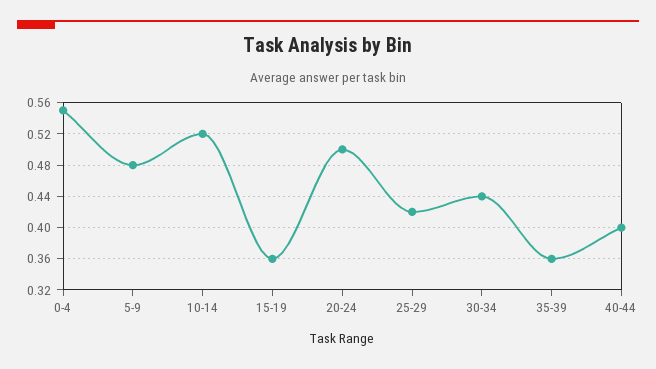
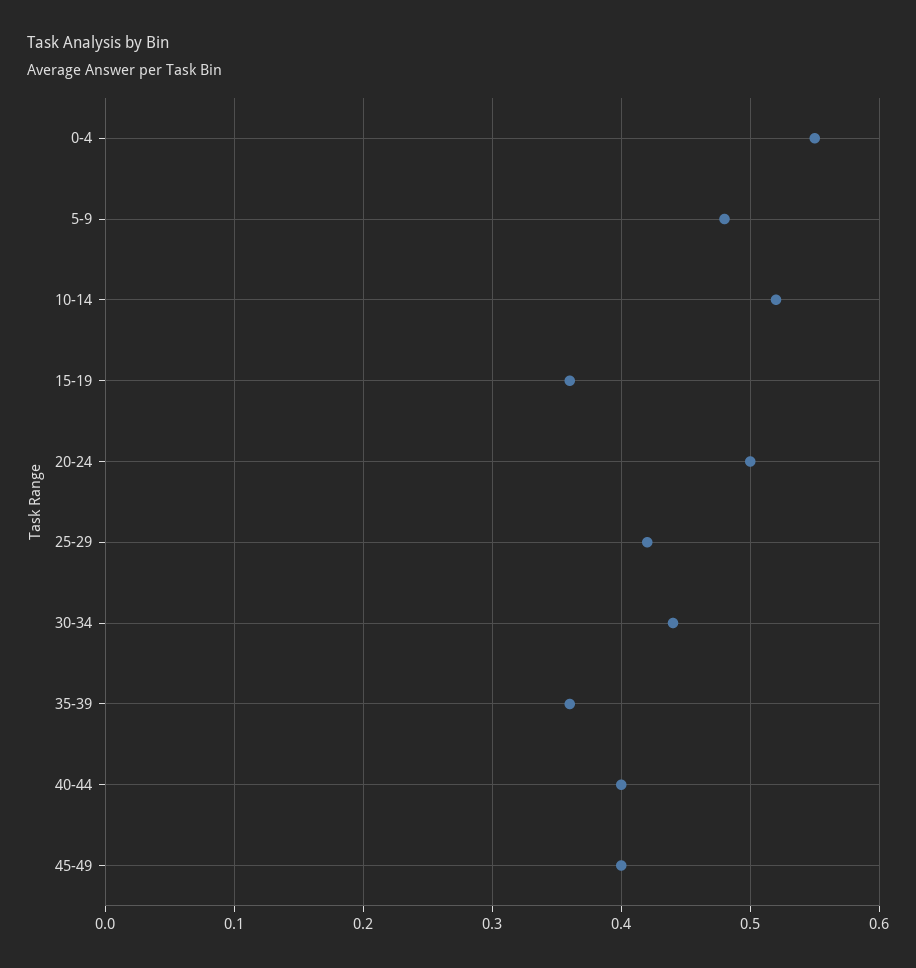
45-49: none -> 0.4

